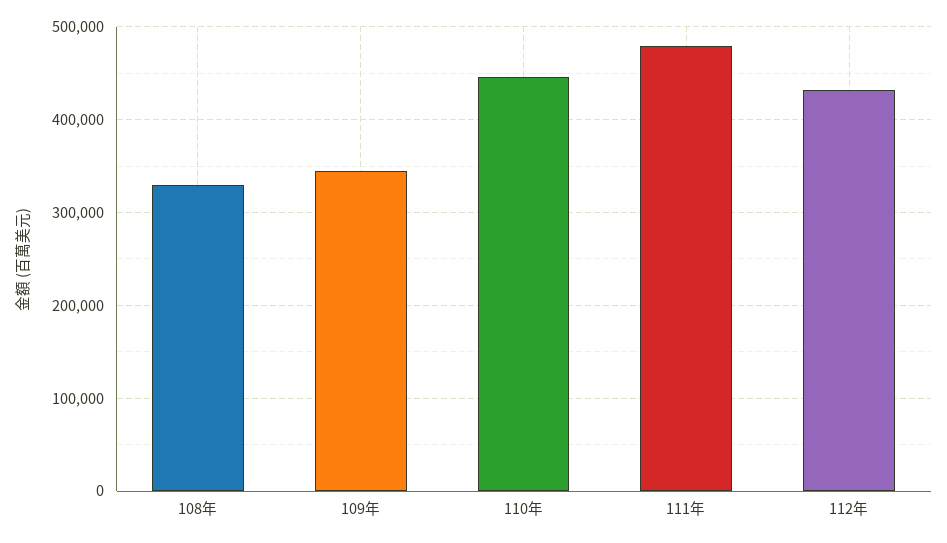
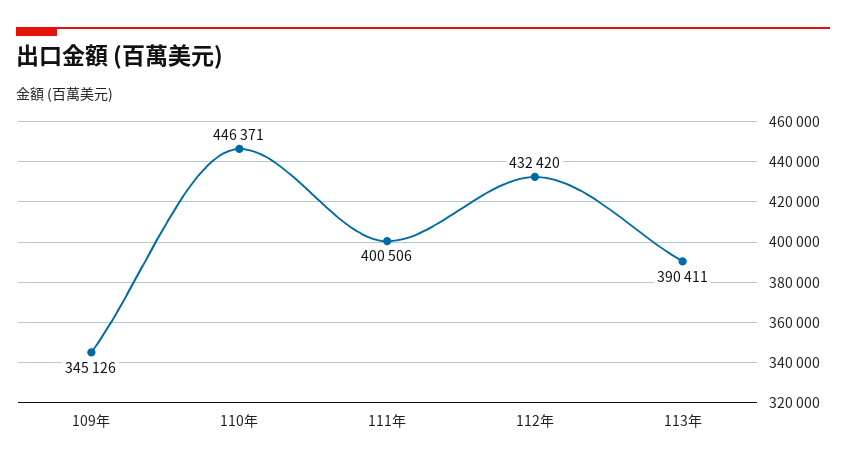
108年: 330000 -> none
111年: 480000 -> 400506
113年: none -> 390411

